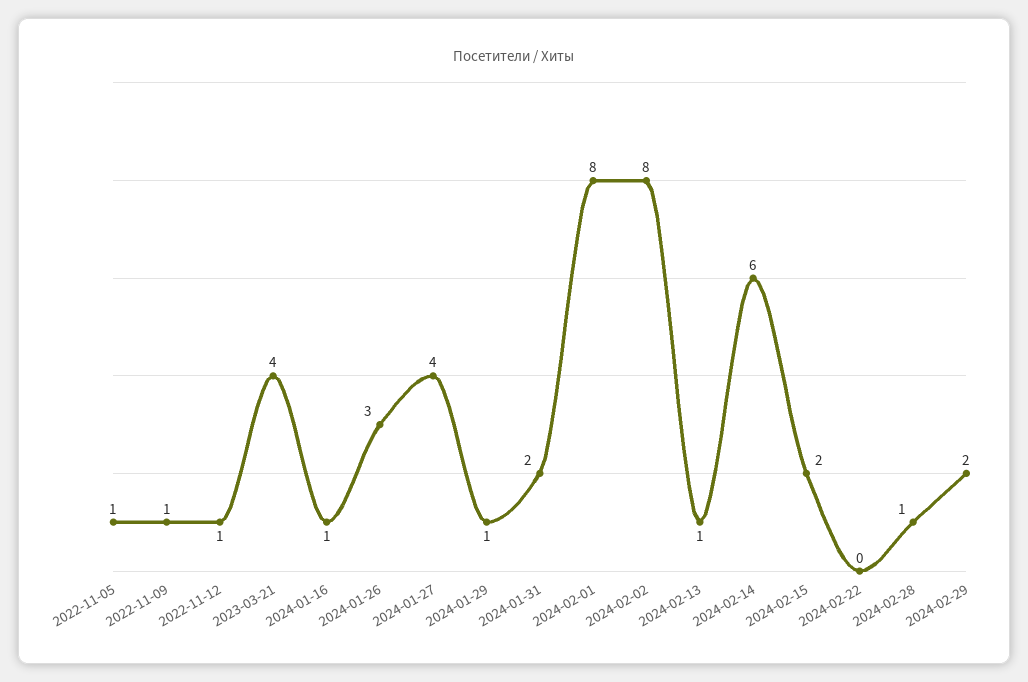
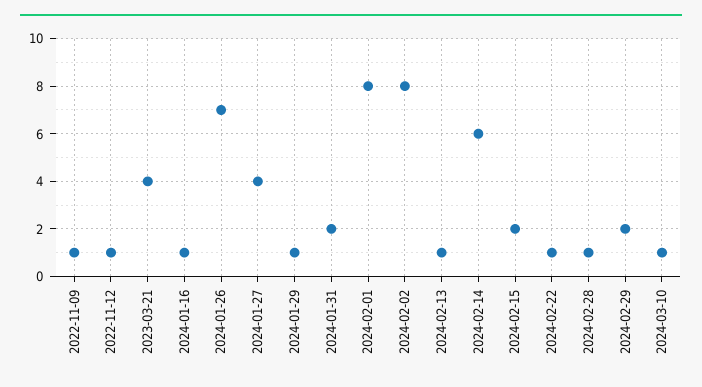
2022-11-05: 1 -> none
2024-01-26: 3 -> 7
2024-02-22: 0 -> 1
2024-03-10: none -> 1

